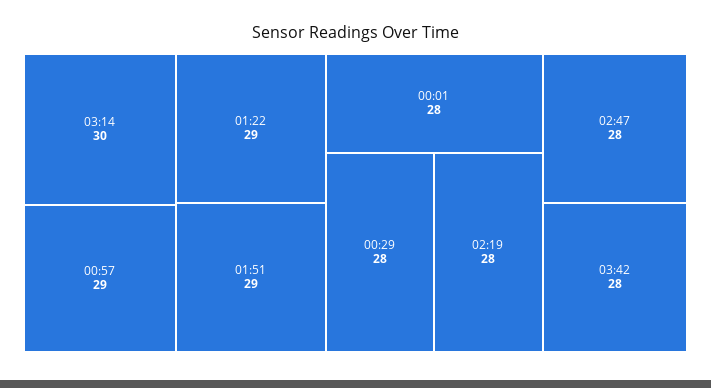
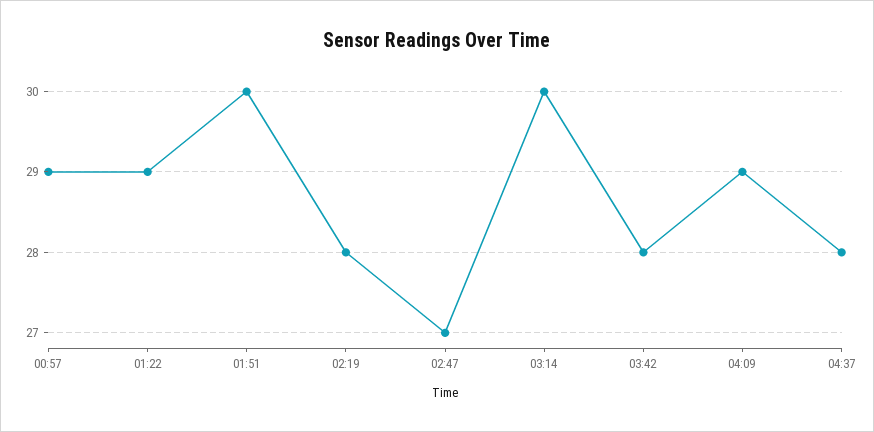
01:51: 29 -> 30
00:01: 28 -> none
00:29: 28 -> none
02:47: 28 -> 27
04:09: none -> 29
04:37: none -> 28

